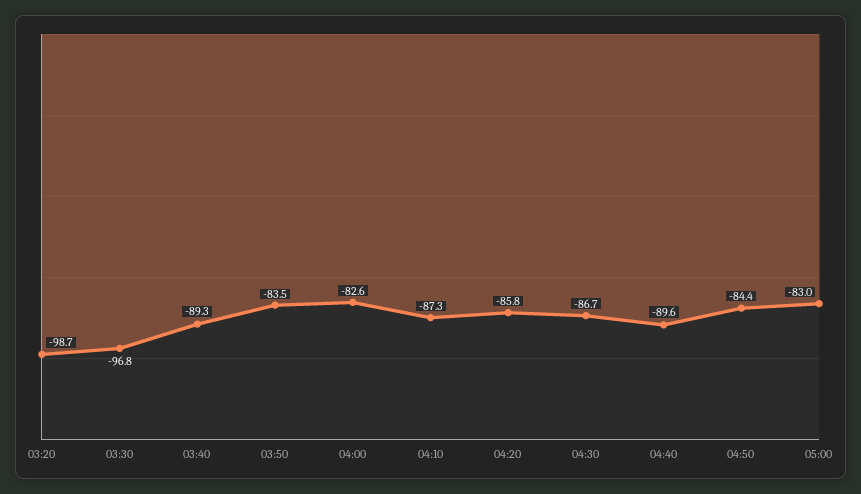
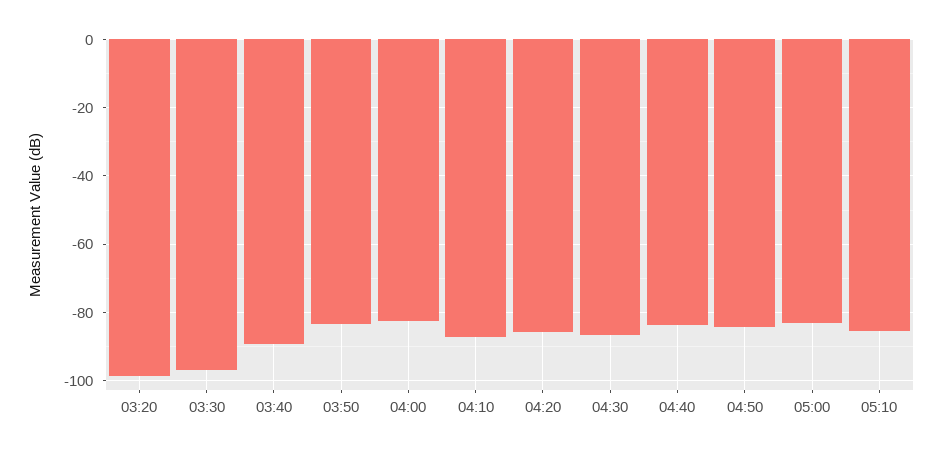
04:40: -89.6 -> -84
05:10: none -> -86

